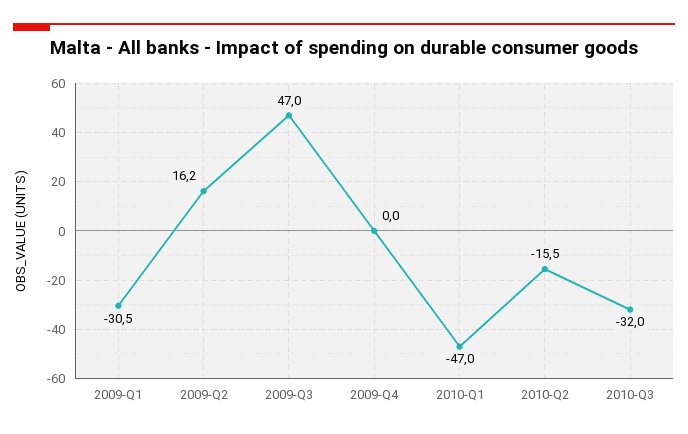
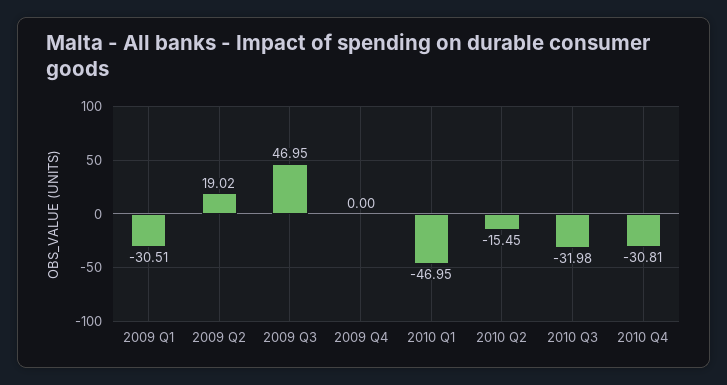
2009-Q2: 16.2 -> 19.02
2010 Q4: none -> -30.81

